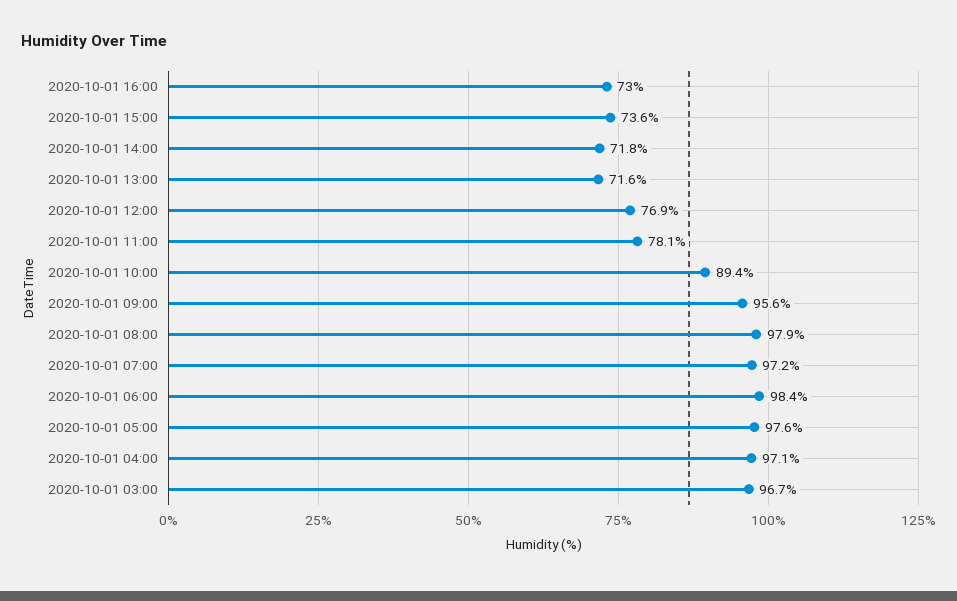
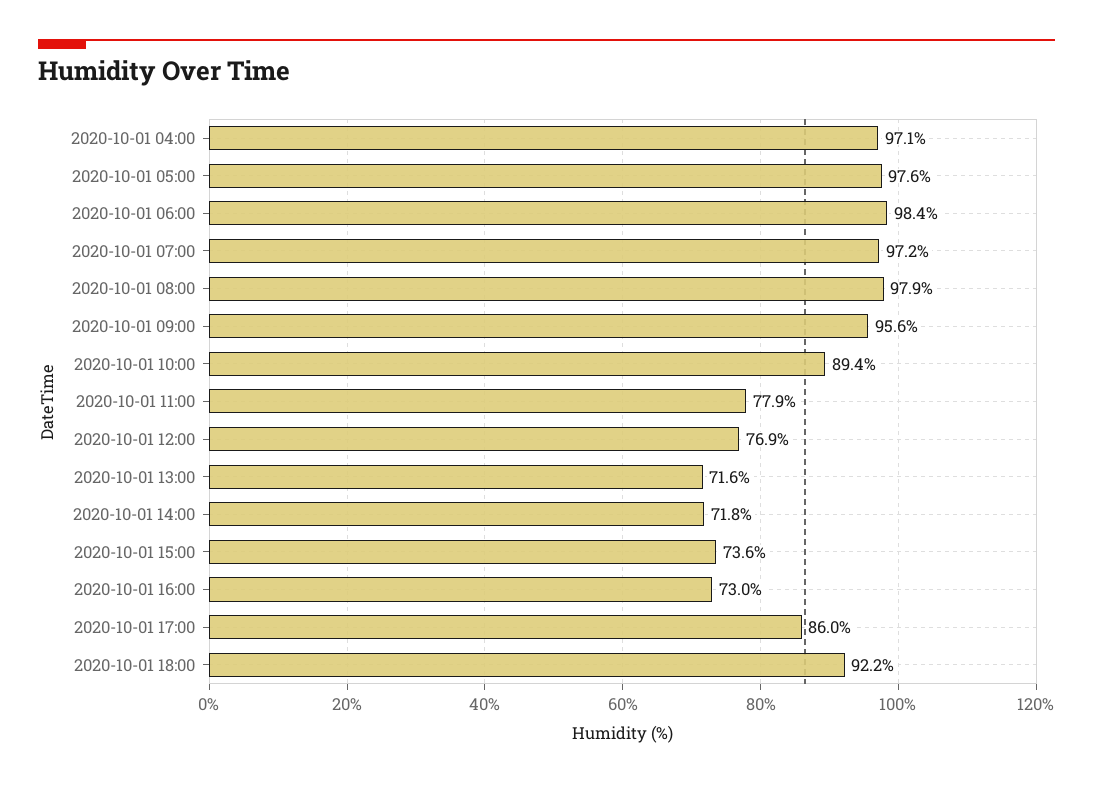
2020-10-01 11:00: 78.1 -> 77.9
2020-10-01 03:00: 96.7 -> none
2020-10-01 17:00: none -> 86
2020-10-01 18:00: none -> 92.2

